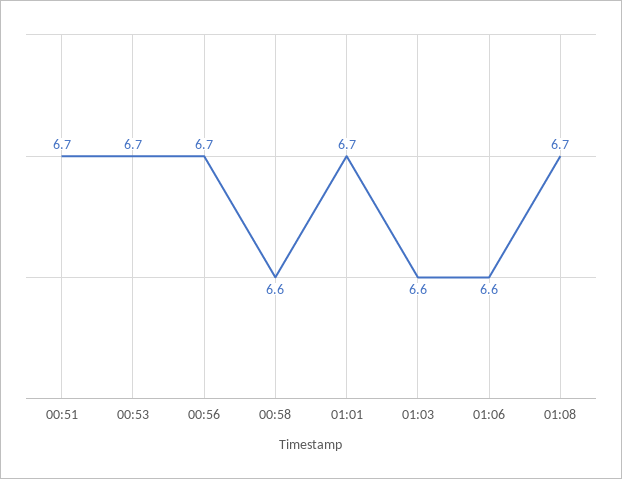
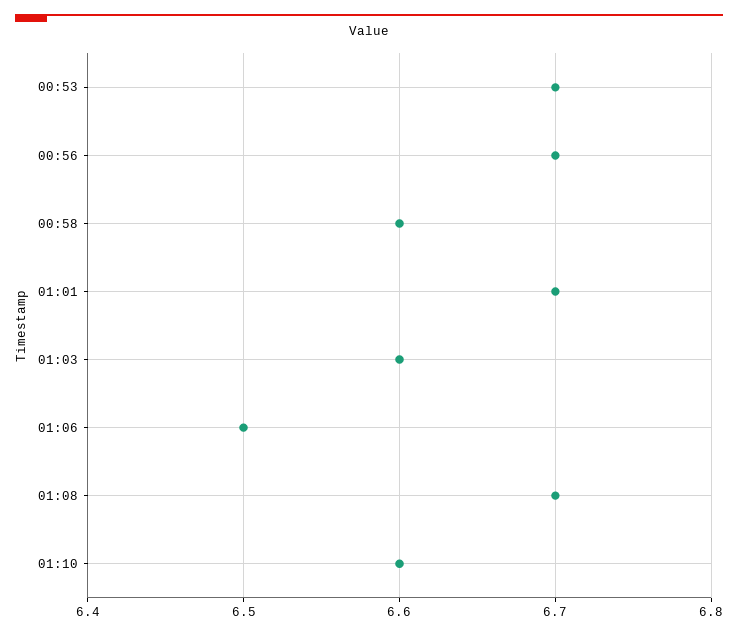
00:51: 6.7 -> none
01:06: 6.6 -> 6.5
01:10: none -> 6.6

